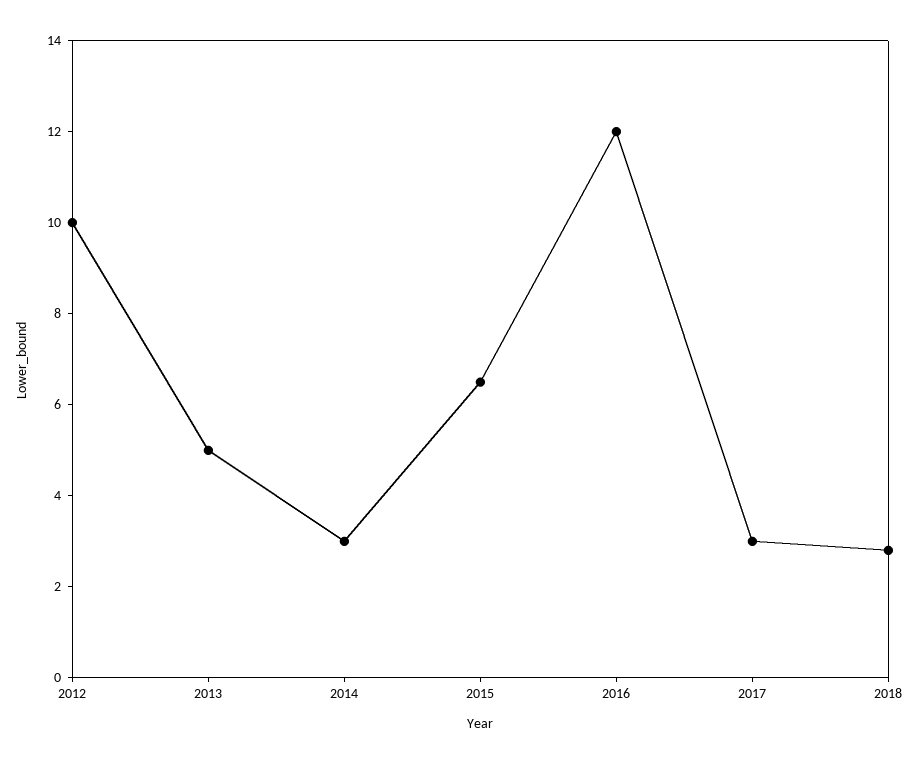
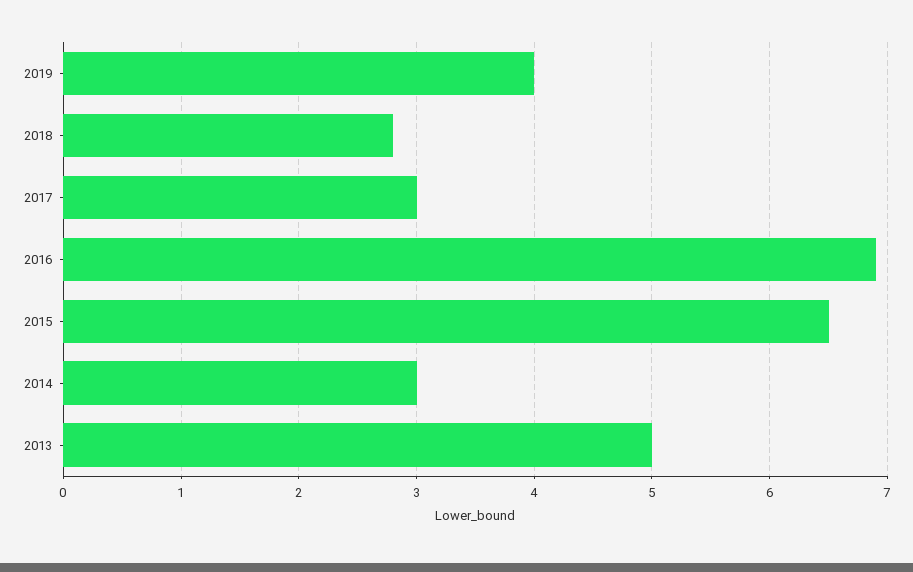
2012: 10 -> none
2016: 12 -> 6.9
2019: none -> 4

